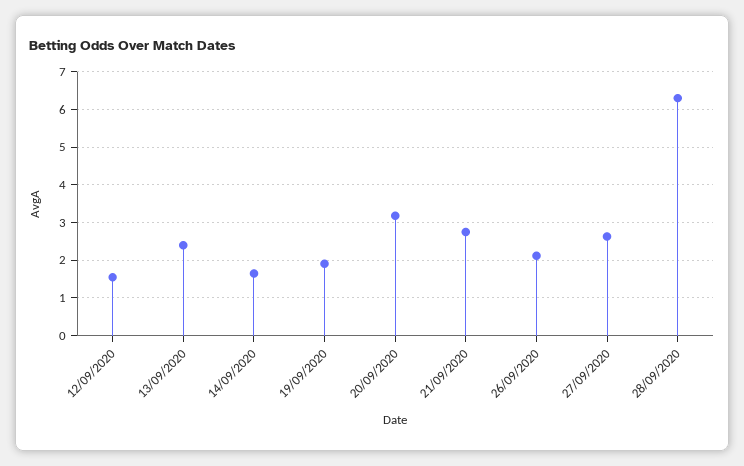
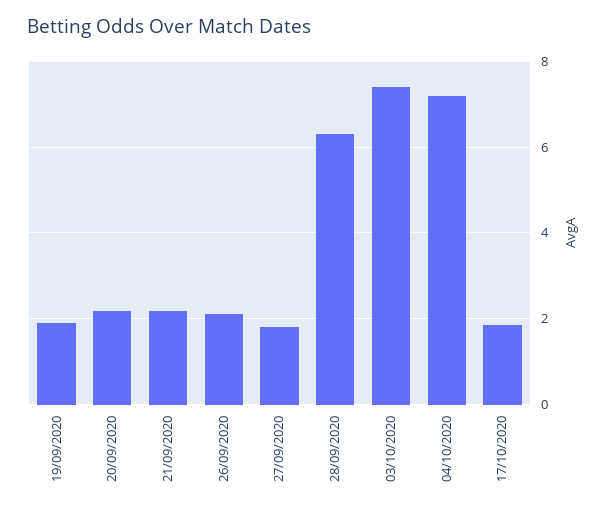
12/09/2020: 1.6 -> none
13/09/2020: 2.4 -> none
14/09/2020: 1.6 -> none
20/09/2020: 3.2 -> 2.2
21/09/2020: 2.8 -> 2.2
27/09/2020: 2.6 -> 1.8
03/10/2020: none -> 7.4
04/10/2020: none -> 7.2
17/10/2020: none -> 1.8

